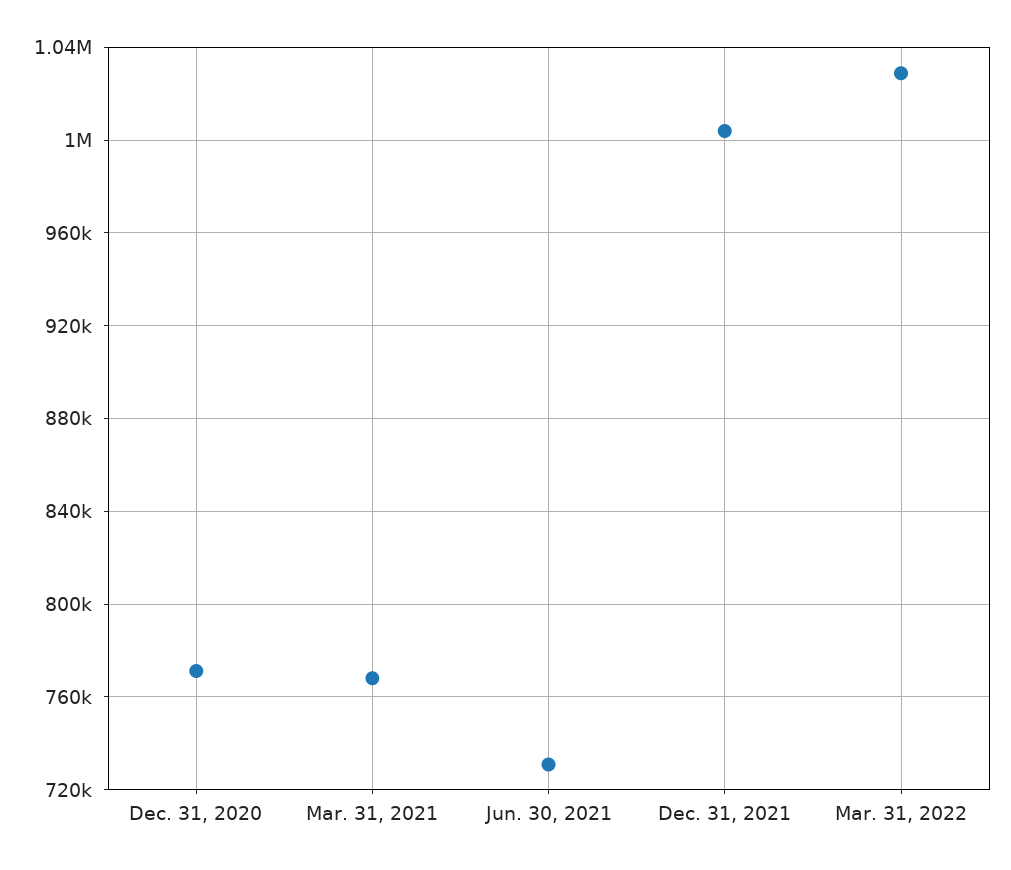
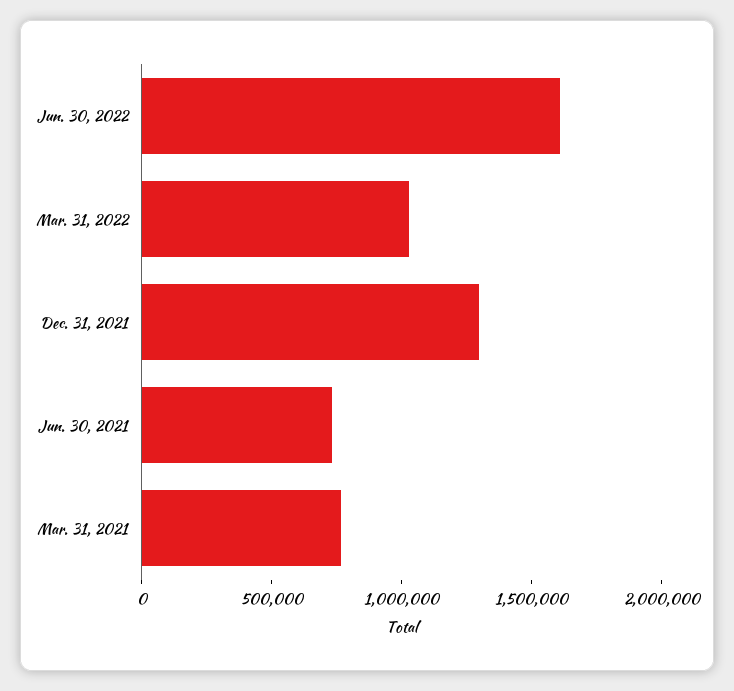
Dec. 31, 2020: 770000 -> none
Dec. 31, 2021: 1005000 -> 1300000
Jun. 30, 2022: none -> 1600000

